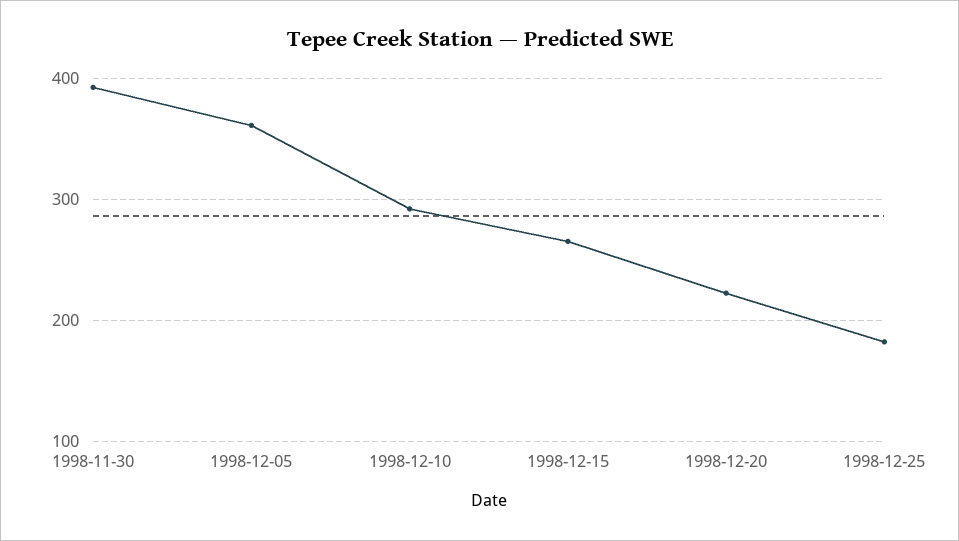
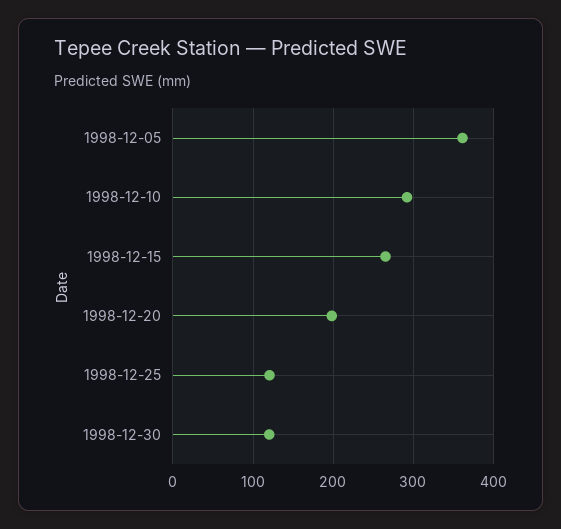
1998-11-30: 390 -> none
1998-12-20: 220 -> 200
1998-12-25: 180 -> 120
1998-12-30: none -> 120

